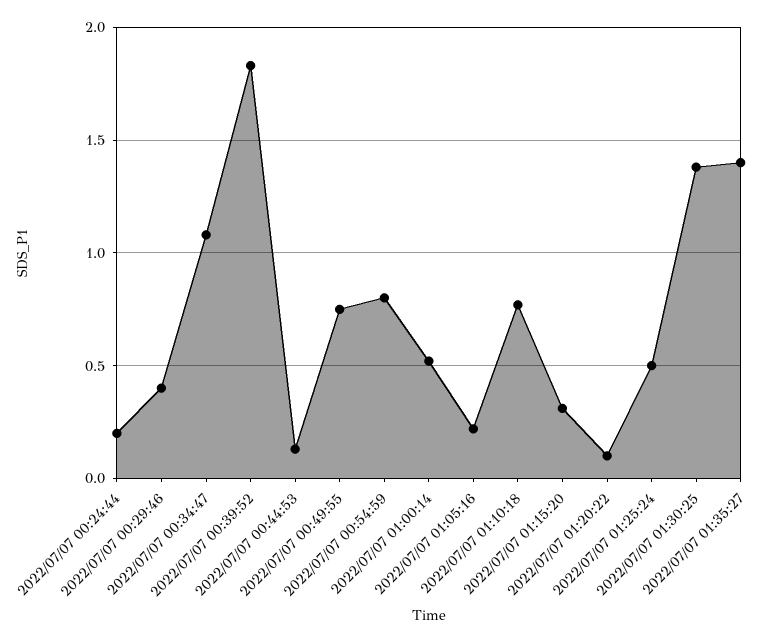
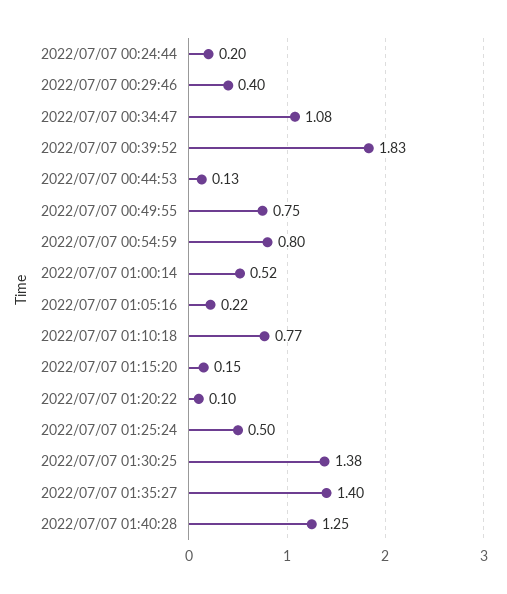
2022/07/07 01:15:20: 0.3 -> 0.15
2022/07/07 01:40:28: none -> 1.25

